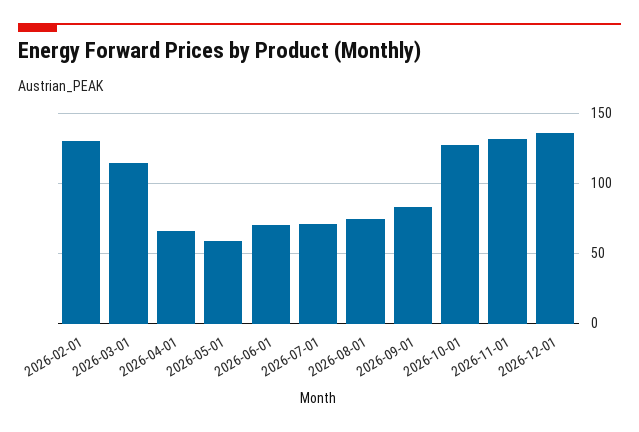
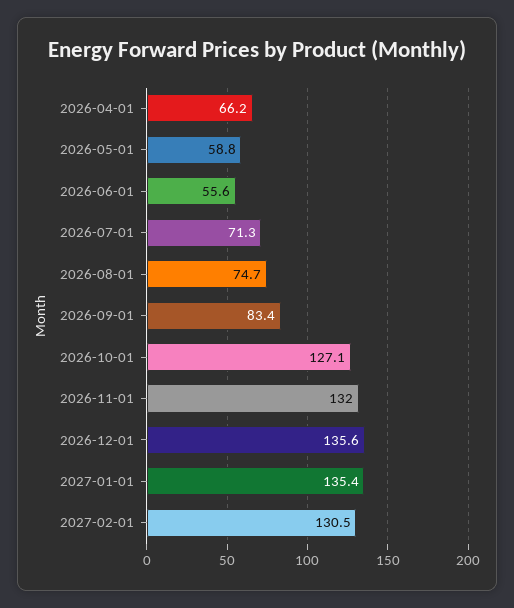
2026-02-01: 130 -> none
2026-03-01: 115 -> none
2026-06-01: 70 -> 55.6
2027-01-01: none -> 135.4
2027-02-01: none -> 130.5

